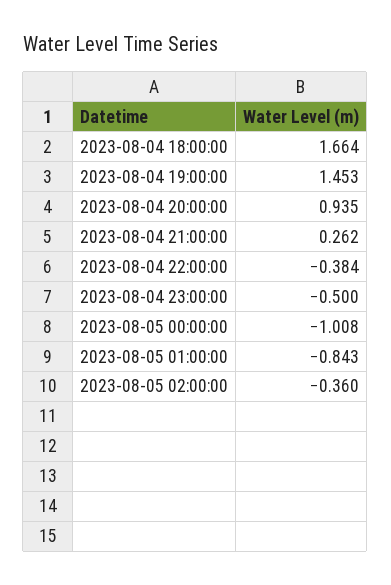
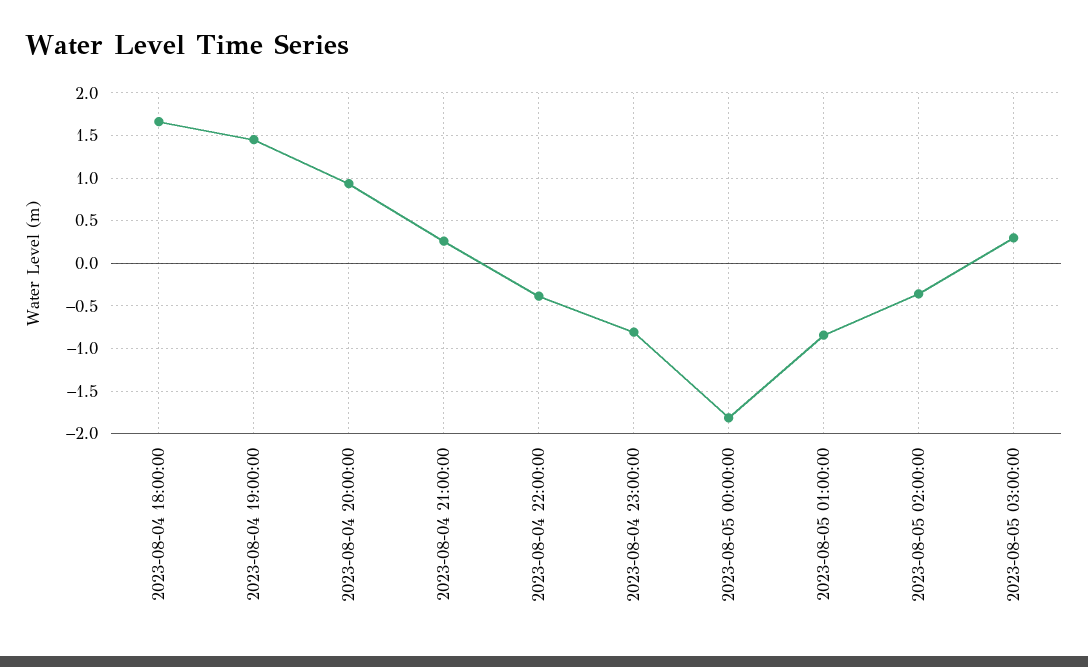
2023-08-04 23:00:00: -0.5 -> -0.8
2023-08-05 00:00:00: -1.008 -> -1.8
2023-08-05 03:00:00: none -> 0.3

